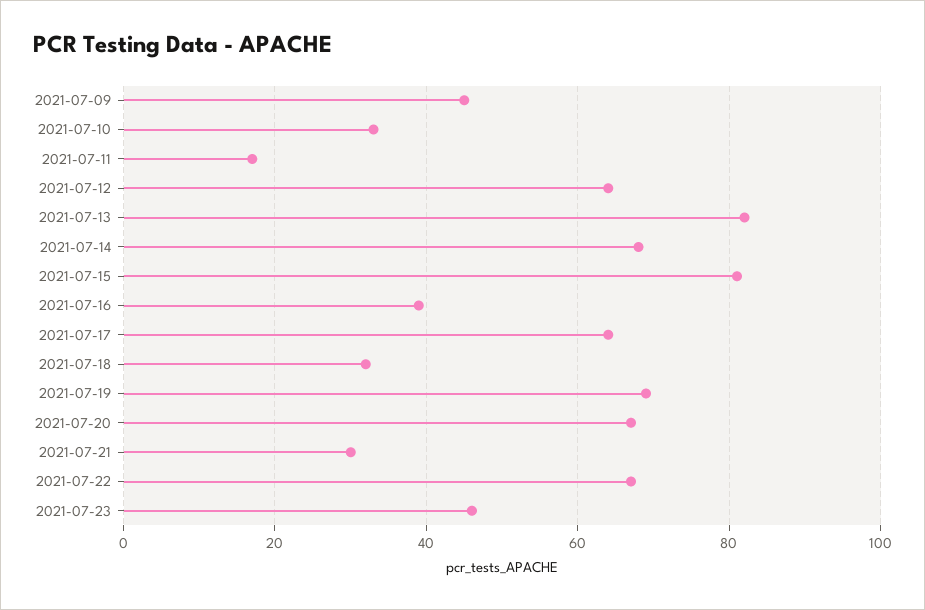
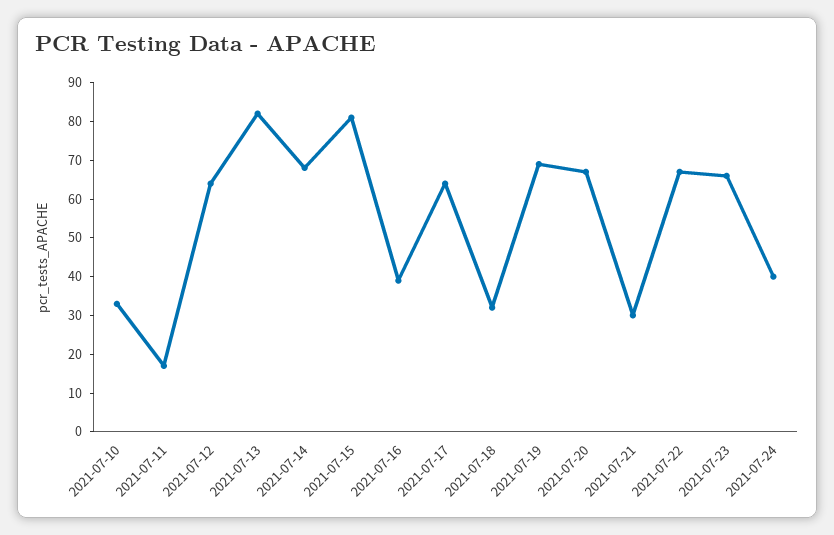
2021-07-09: 45 -> none
2021-07-23: 45 -> 65
2021-07-24: none -> 40

